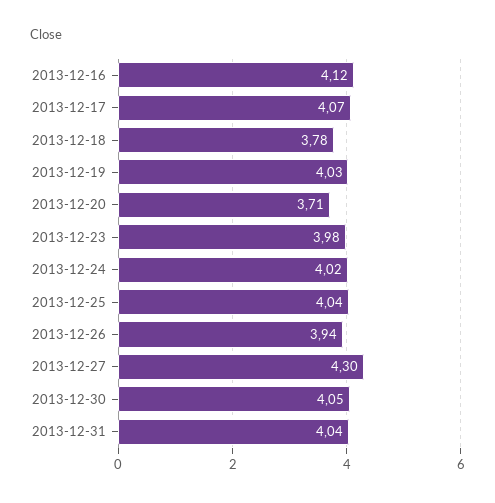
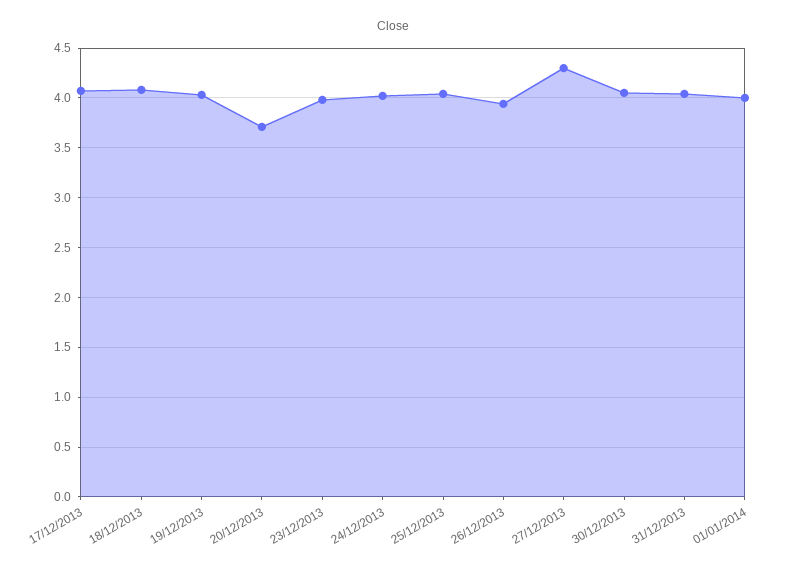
2013-12-16: 4.12 -> none
2013-12-18: 3.78 -> 4.1
01/01/2014: none -> 4

